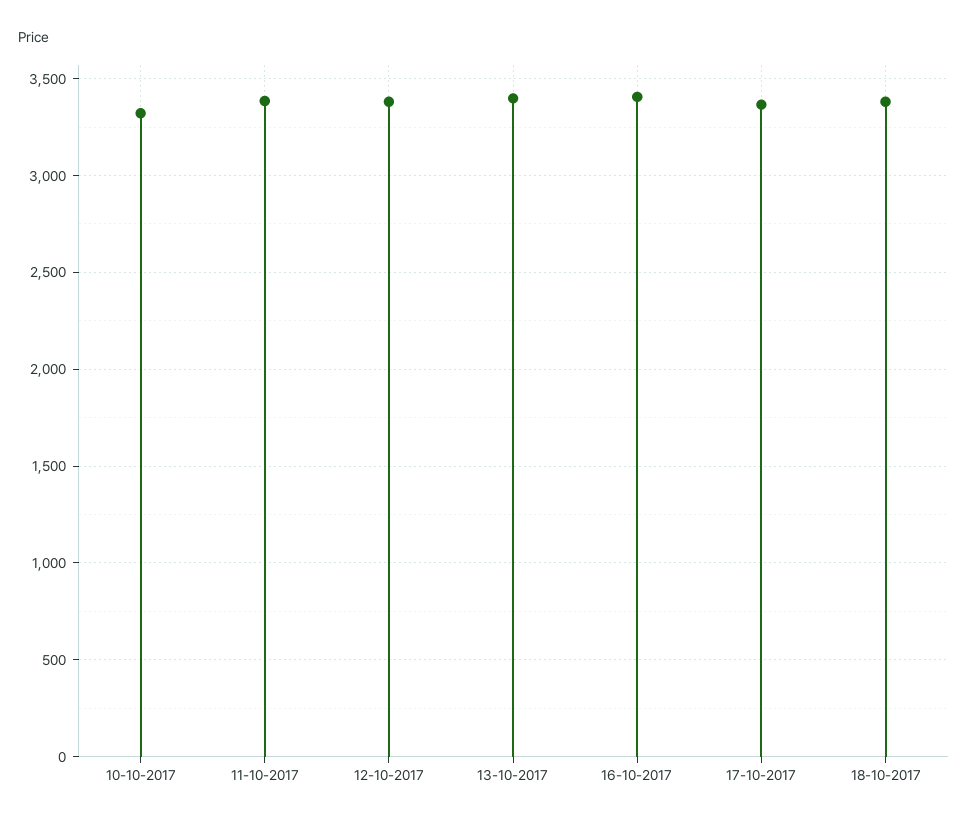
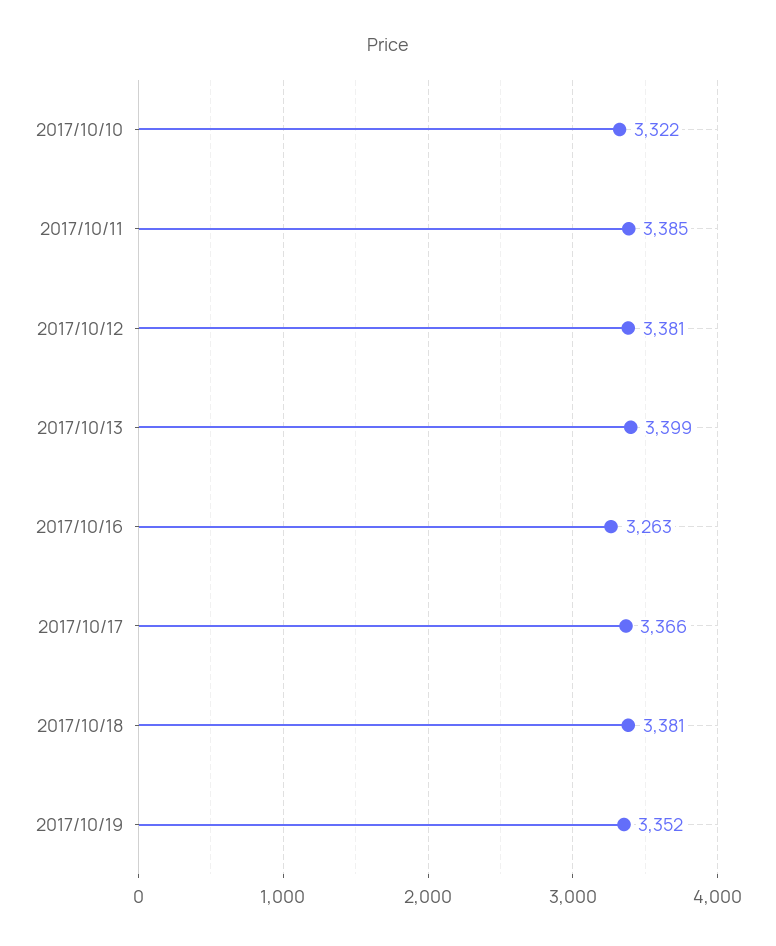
16-10-2017: 3400 -> 3263
2017/10/19: none -> 3352

